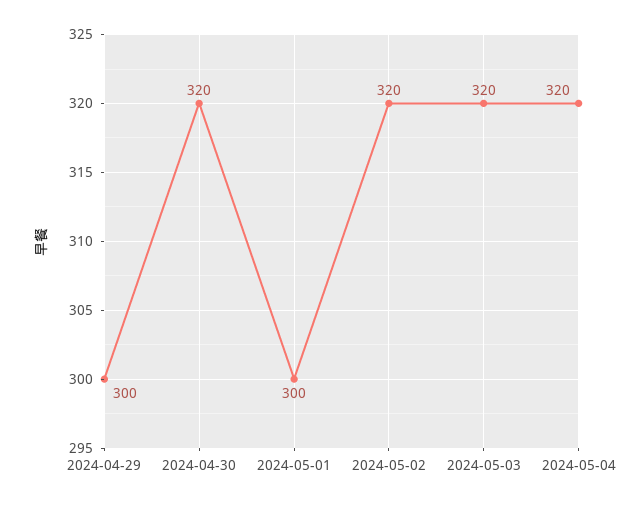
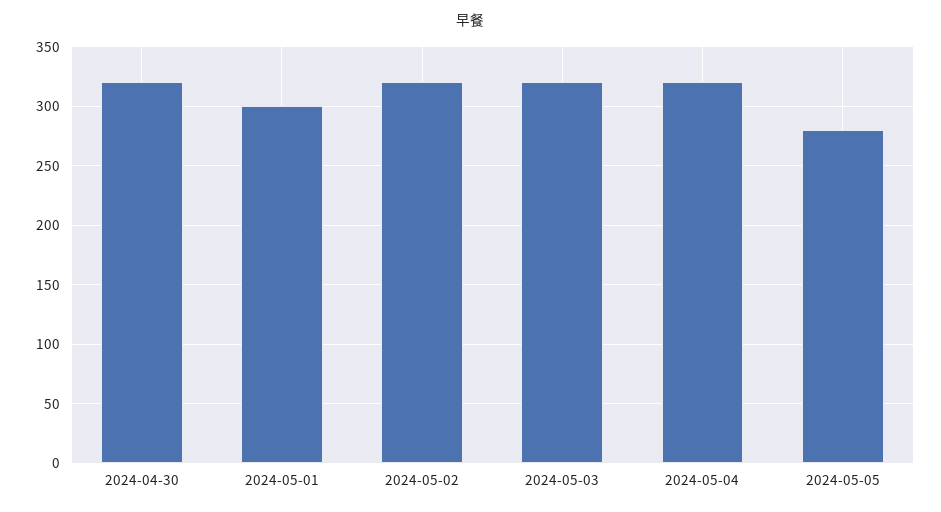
2024-04-29: 300 -> none
2024-05-05: none -> 280

